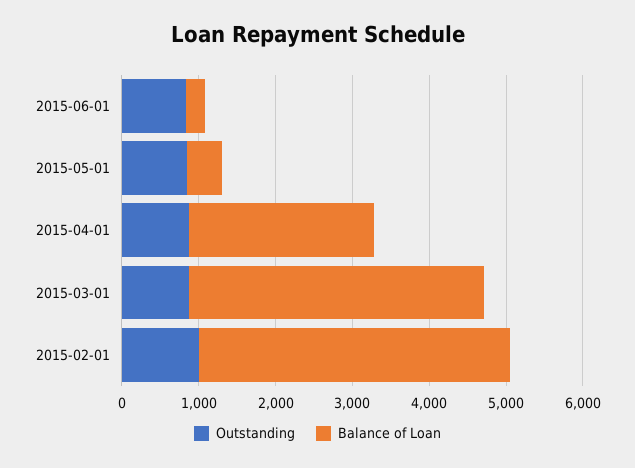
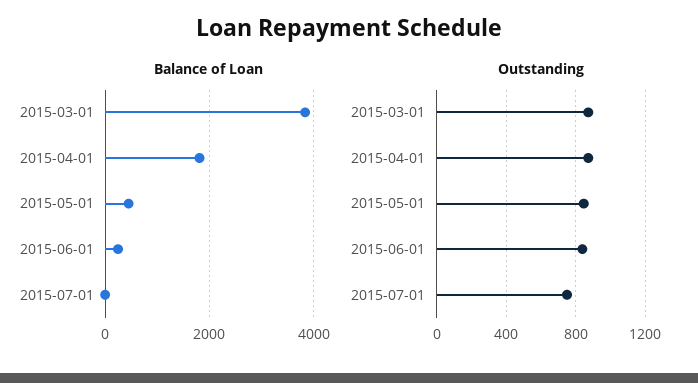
Balance of Loan, 2015-04-01: 2400 -> 1800
Outstanding, 2015-02-01: 1000 -> none
Balance of Loan, 2015-02-01: 4000 -> none
Balance of Loan, 2015-07-01: none -> 0
Outstanding, 2015-07-01: none -> 750

